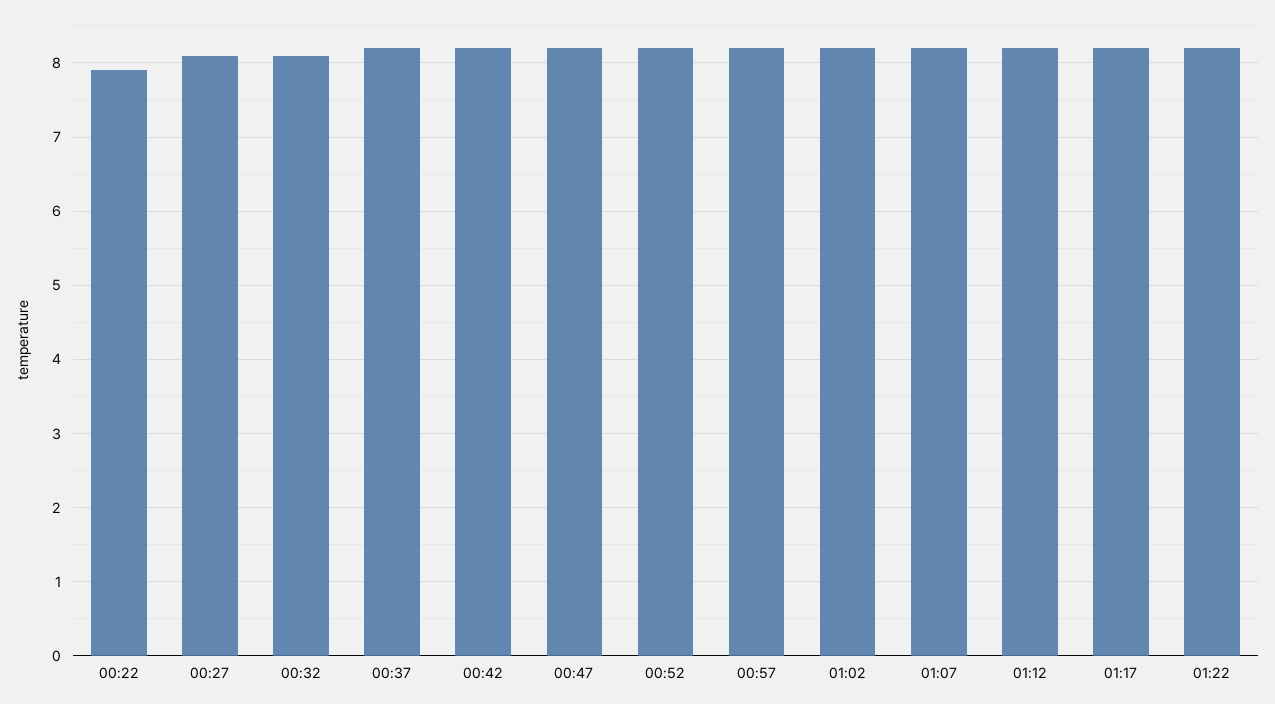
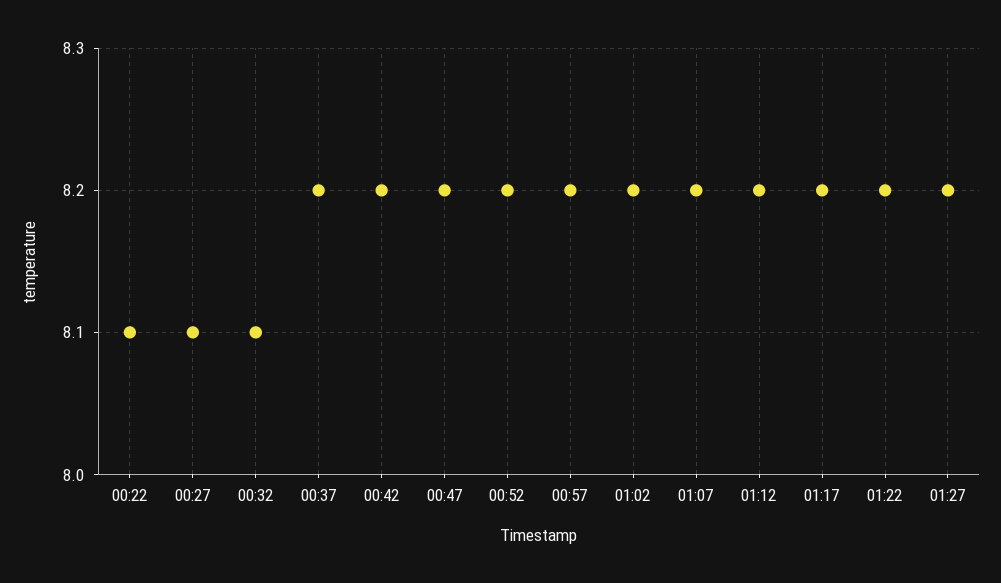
00:22: 7.9 -> 8.1
01:27: none -> 8.2

